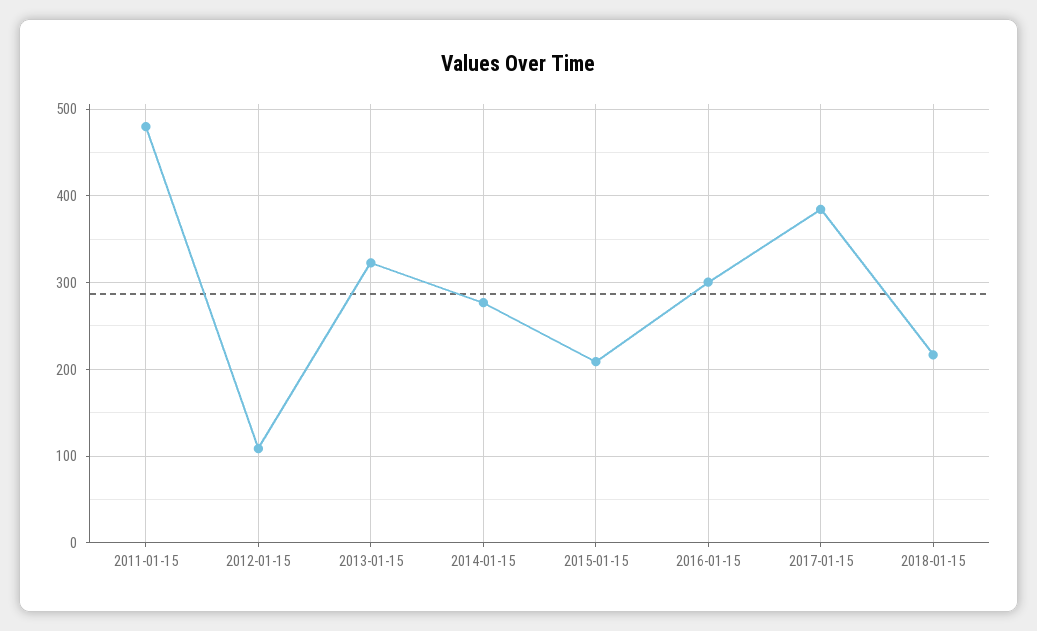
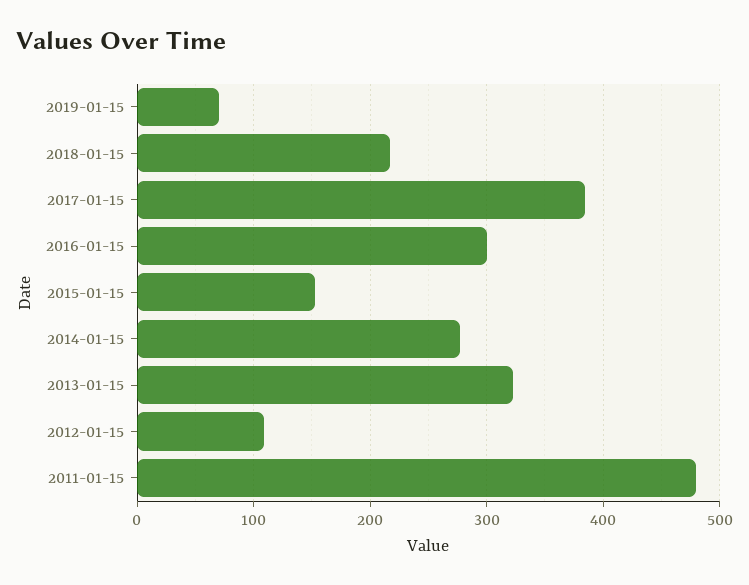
2015-01-15: 210 -> 150
2019-01-15: none -> 70

